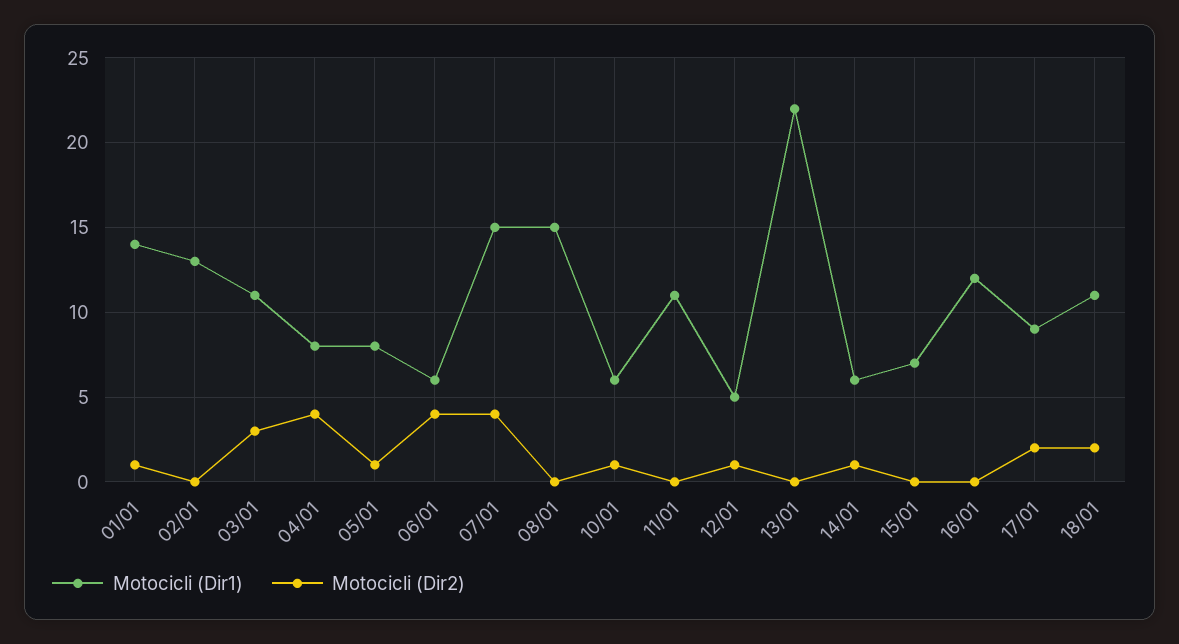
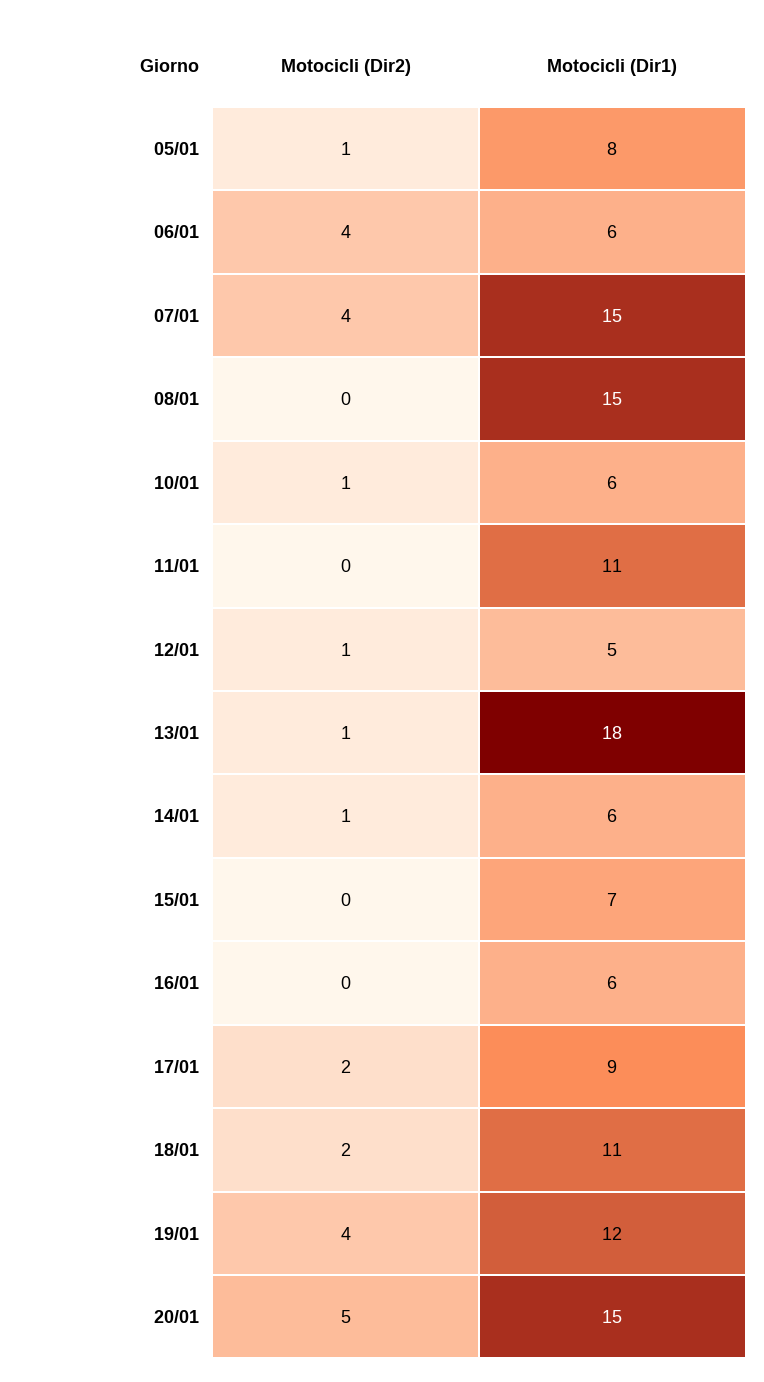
Motocicli (Dir1), 01/01: 14 -> none
Motocicli (Dir2), 01/01: 1 -> none
Motocicli (Dir1), 02/01: 13 -> none
Motocicli (Dir2), 02/01: 0 -> none
Motocicli (Dir1), 03/01: 11 -> none
Motocicli (Dir2), 03/01: 3 -> none
Motocicli (Dir1), 04/01: 8 -> none
Motocicli (Dir2), 04/01: 4 -> none
Motocicli (Dir1), 13/01: 22 -> 18
Motocicli (Dir2), 13/01: 0 -> 1
Motocicli (Dir1), 16/01: 12 -> 6
Motocicli (Dir2), 19/01: none -> 4
Motocicli (Dir1), 19/01: none -> 12
Motocicli (Dir2), 20/01: none -> 5
Motocicli (Dir1), 20/01: none -> 15

